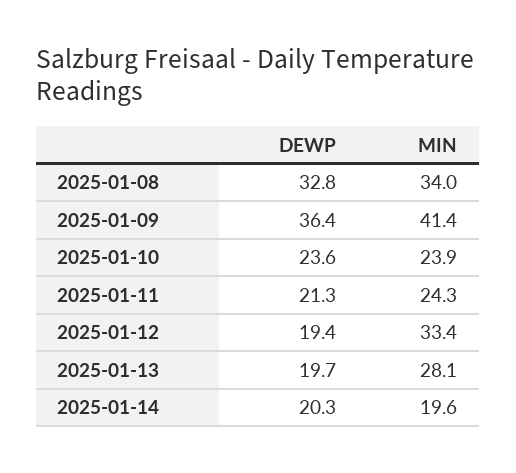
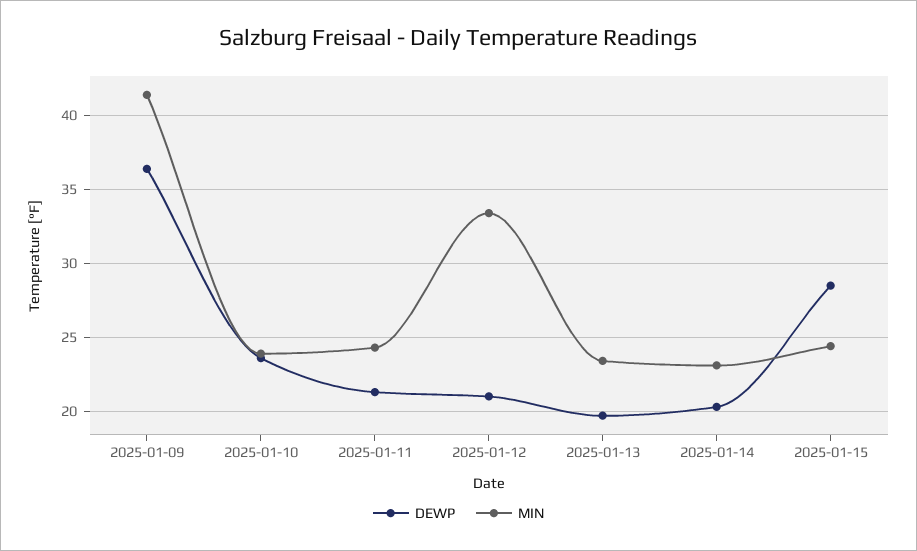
DEWP, 2025-01-08: 32.8 -> none
MIN, 2025-01-08: 34 -> none
DEWP, 2025-01-12: 19.4 -> 21
MIN, 2025-01-13: 28.1 -> 23.5
MIN, 2025-01-14: 19.6 -> 23
DEWP, 2025-01-15: none -> 28.5
MIN, 2025-01-15: none -> 24.5

